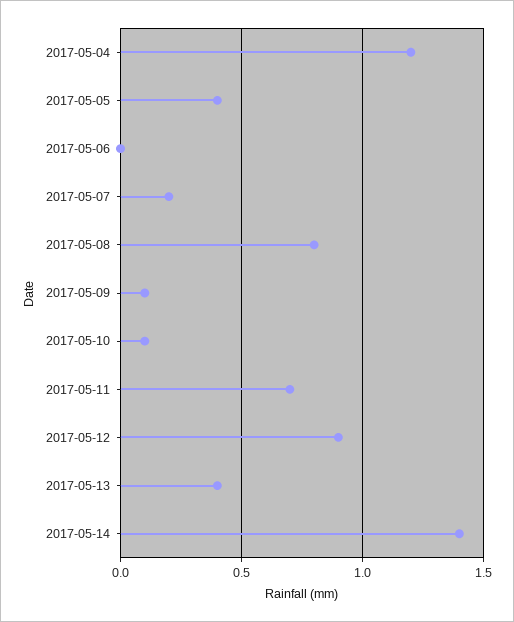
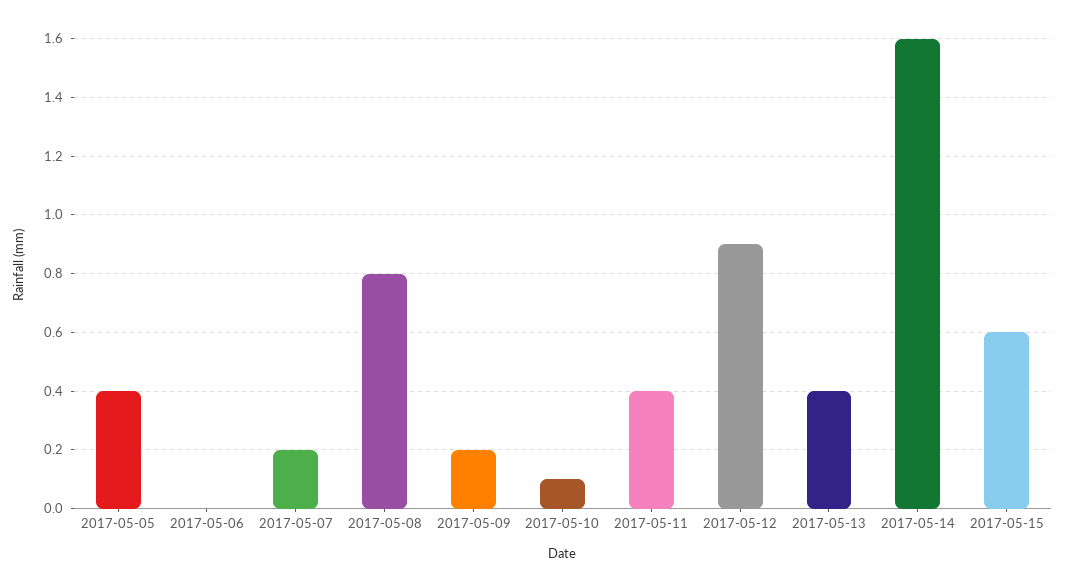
2017-05-04: 1.2 -> none
2017-05-09: 0.1 -> 0.2
2017-05-11: 0.7 -> 0.4
2017-05-14: 1.4 -> 1.6
2017-05-15: none -> 0.6

